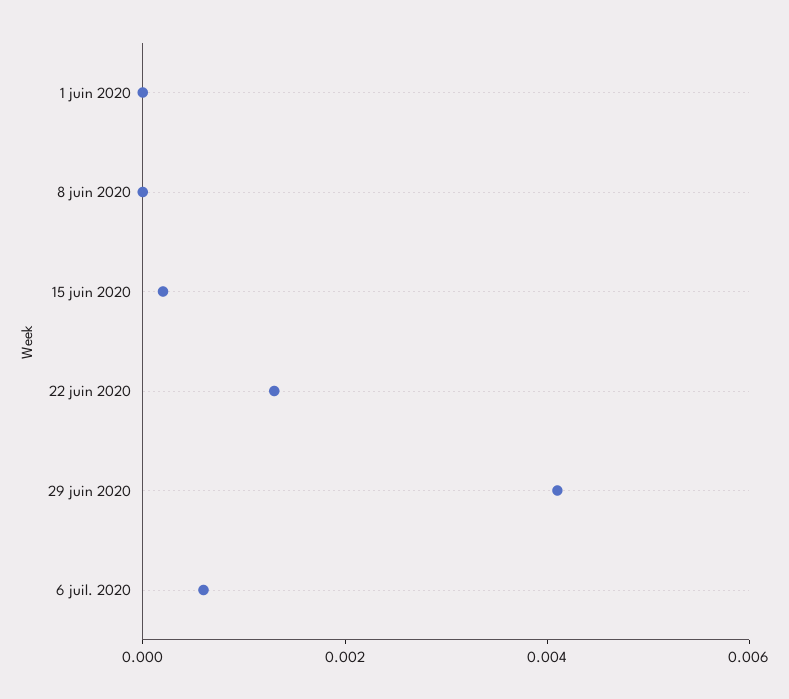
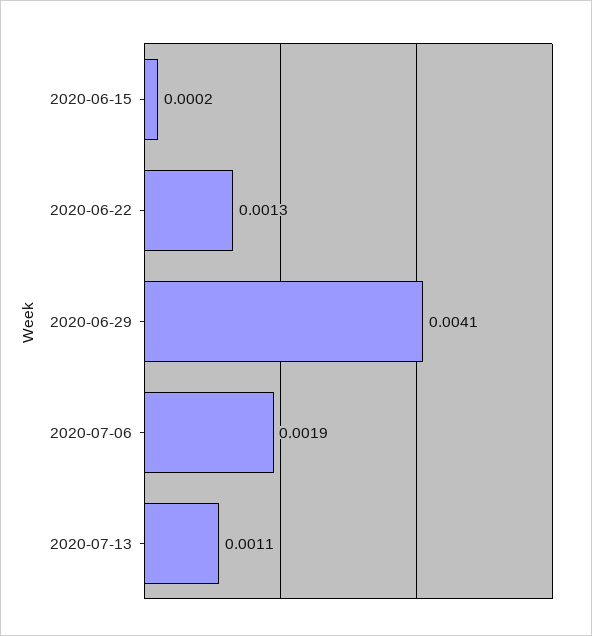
1 juin 2020: 0 -> none
8 juin 2020: 0 -> none
6 juil. 2020: 0.0005 -> 0.0019
2020-07-13: none -> 0.0011

